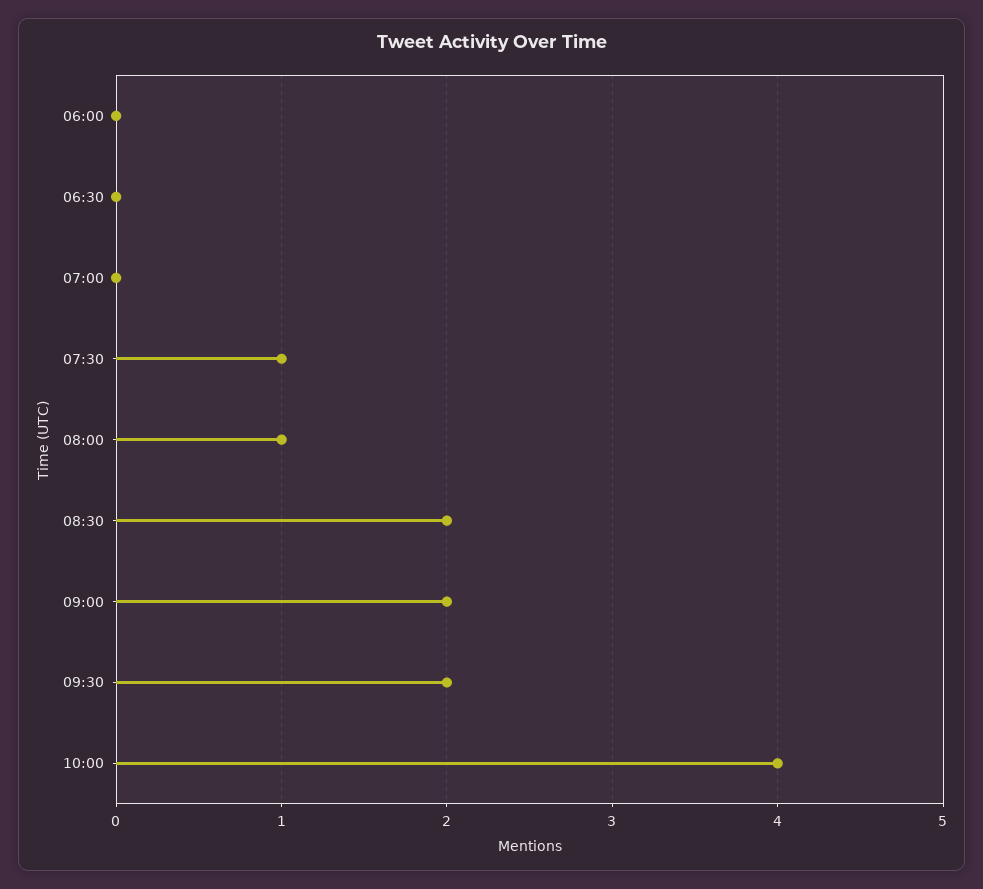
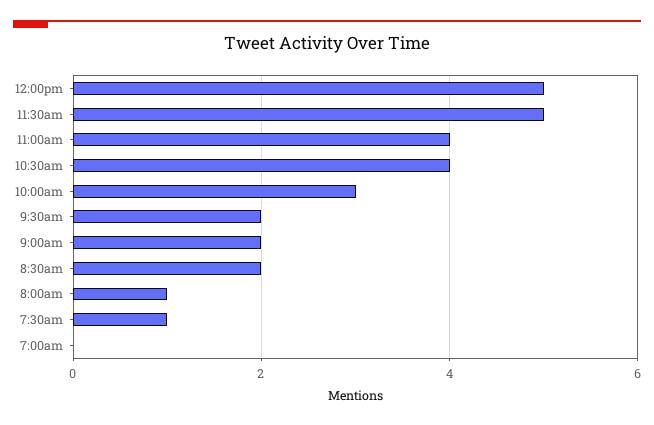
06:00: 0 -> none
06:30: 0 -> none
10:00: 4 -> 3
12:00pm: none -> 5
11:30am: none -> 5
11:00am: none -> 4
10:30am: none -> 4

